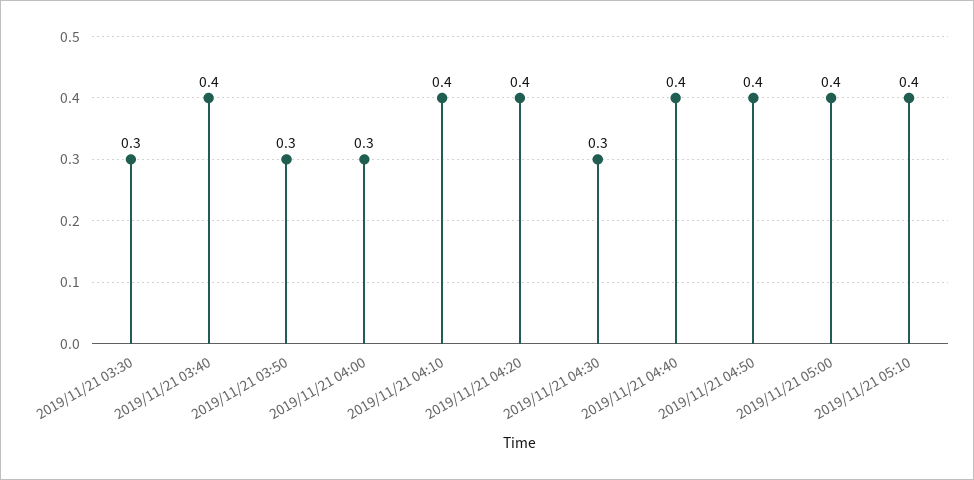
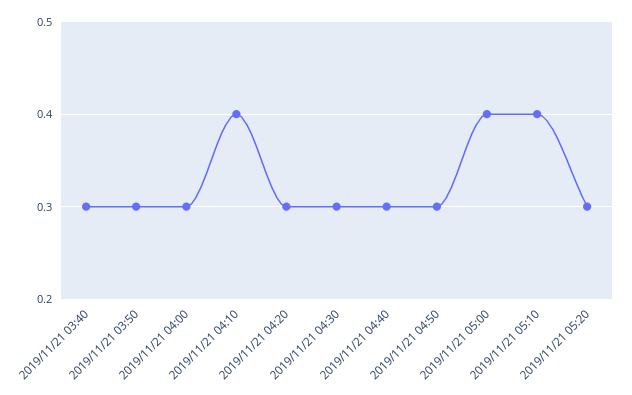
2019/11/21 03:30: 0.3 -> none
2019/11/21 03:40: 0.4 -> 0.3
2019/11/21 04:20: 0.4 -> 0.3
2019/11/21 04:40: 0.4 -> 0.3
2019/11/21 04:50: 0.4 -> 0.3
2019/11/21 05:20: none -> 0.3

